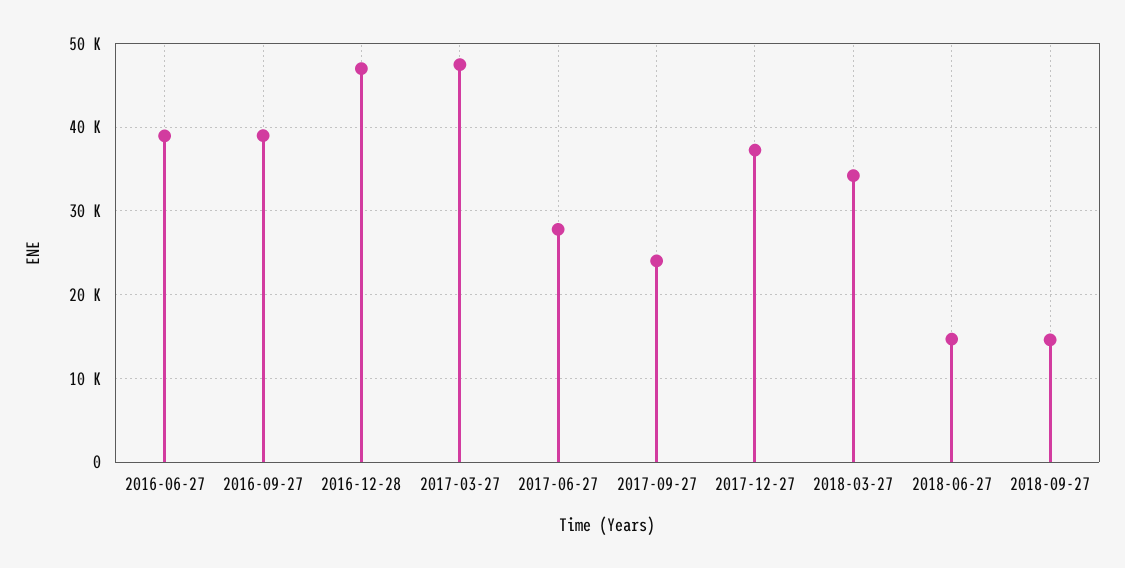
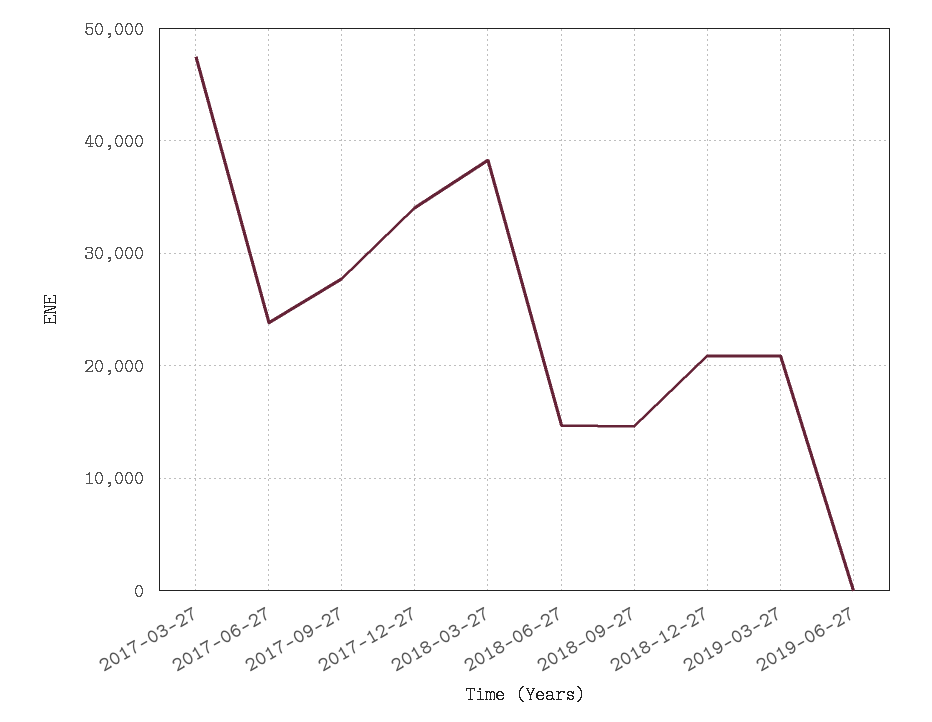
2016-06-27: 39000 -> none
2016-09-27: 39000 -> none
2016-12-28: 47000 -> none
2017-06-27: 28000 -> 24000
2017-09-27: 24000 -> 28000
2017-12-27: 37000 -> 34000
2018-03-27: 34000 -> 38000
2018-12-27: none -> 21000
2019-03-27: none -> 21000
2019-06-27: none -> 0

